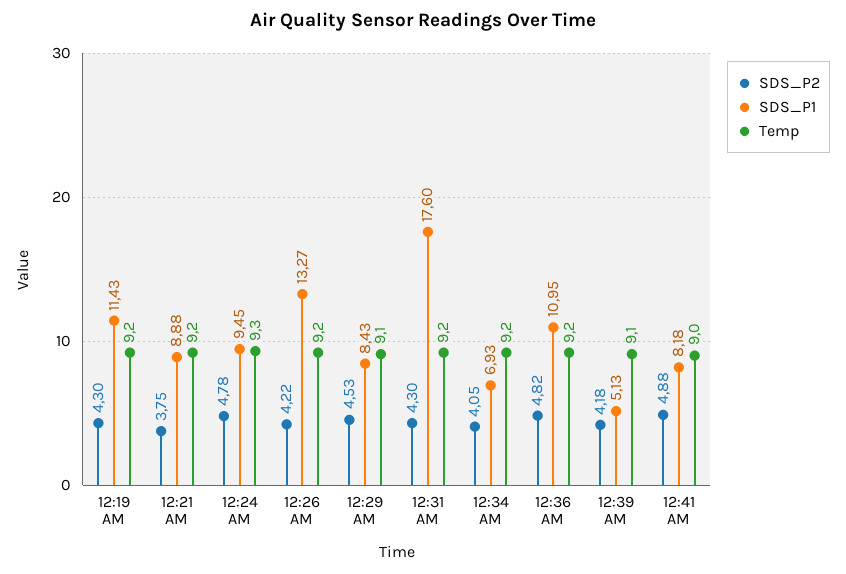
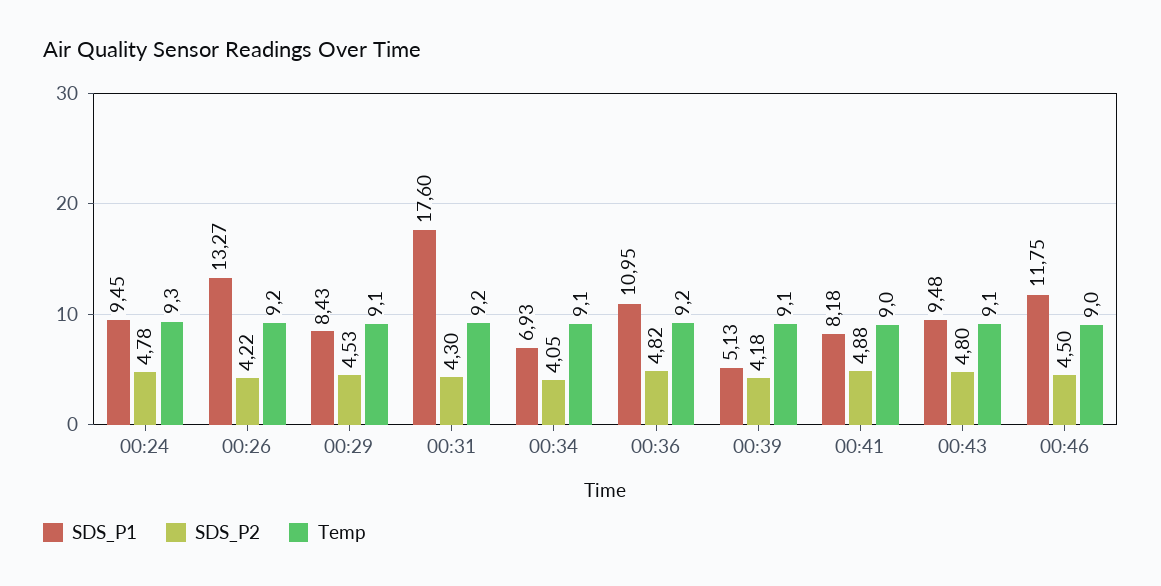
SDS_P2, 12:19 AM: 4.3 -> none
SDS_P1, 12:19 AM: 11.43 -> none
Temp, 12:19 AM: 9.2 -> none
SDS_P2, 12:21 AM: 3.75 -> none
SDS_P1, 12:21 AM: 8.88 -> none
Temp, 12:21 AM: 9.2 -> none
Temp, 12:34 AM: 9.2 -> 9.1
SDS_P1, 00:43: none -> 9.48
SDS_P2, 00:43: none -> 4.8
Temp, 00:43: none -> 9.1
SDS_P1, 00:46: none -> 11.75
SDS_P2, 00:46: none -> 4.5
Temp, 00:46: none -> 9

